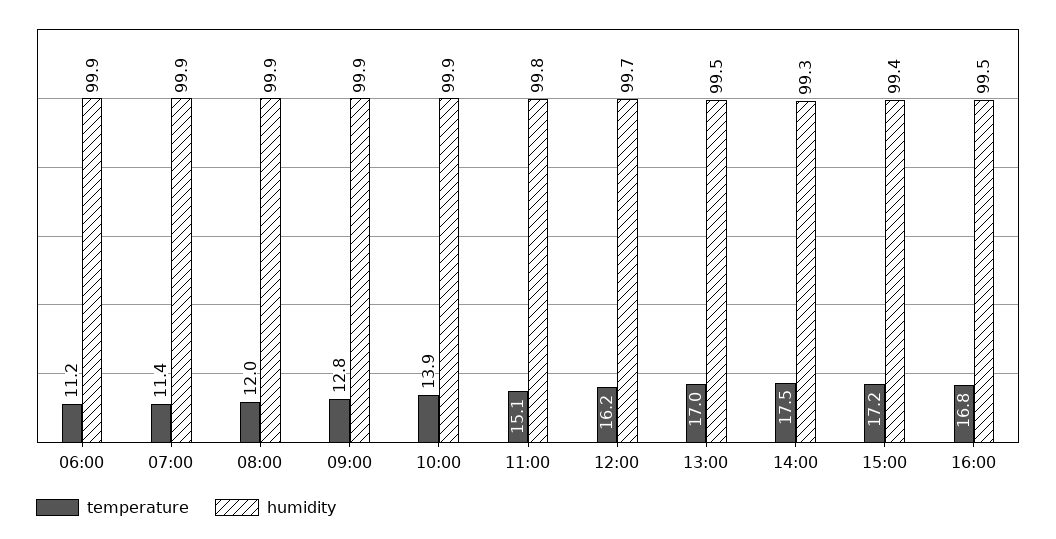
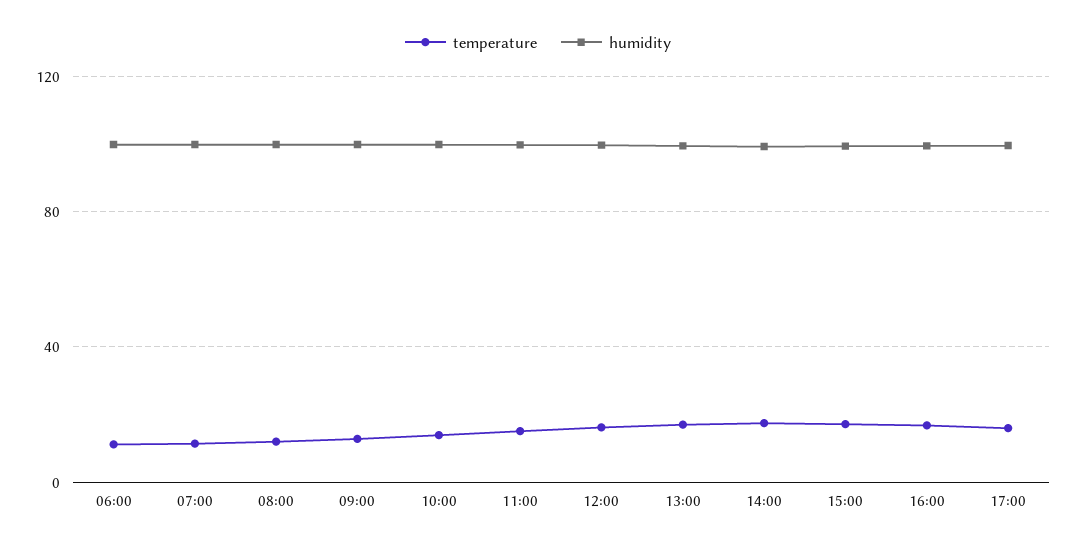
temperature, 17:00: none -> 15
humidity, 17:00: none -> 100

